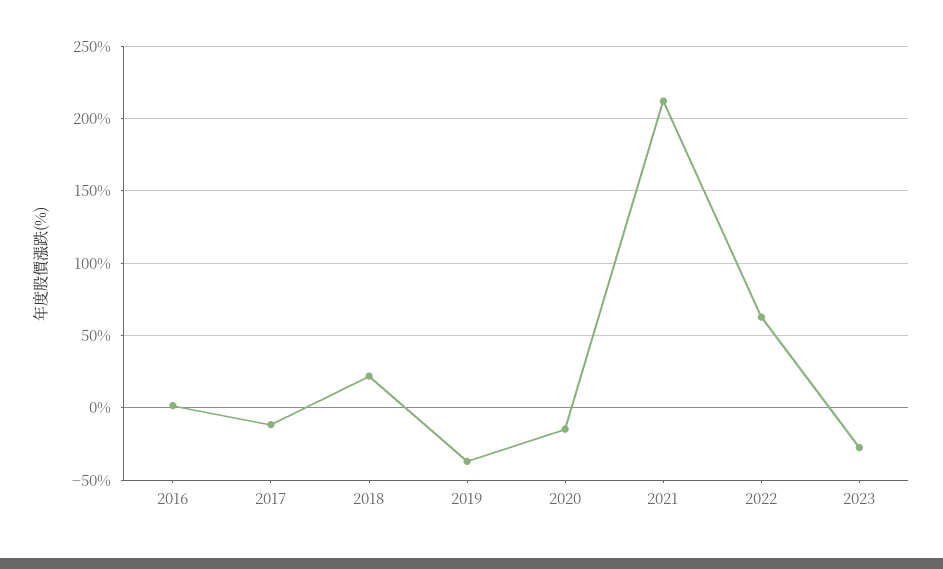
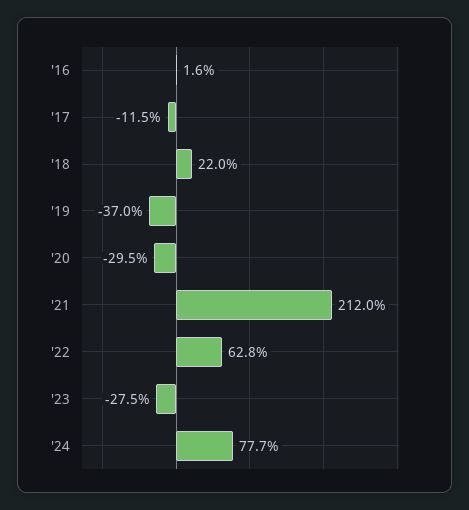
2020: -15 -> -29.5
'24: none -> 77.7

